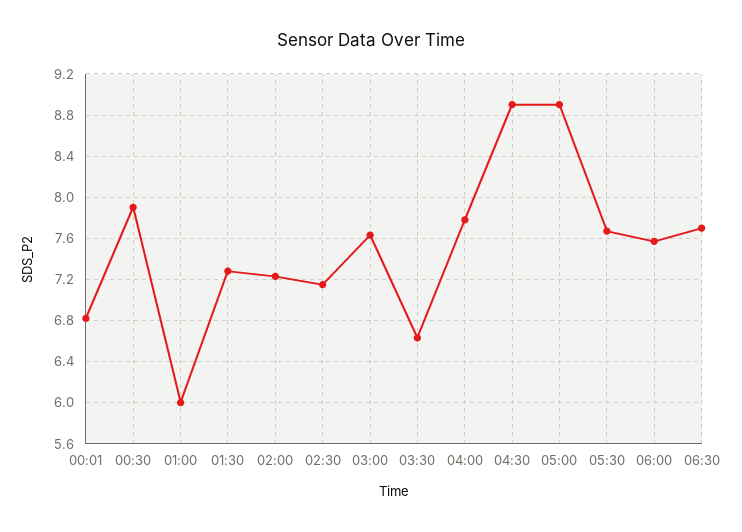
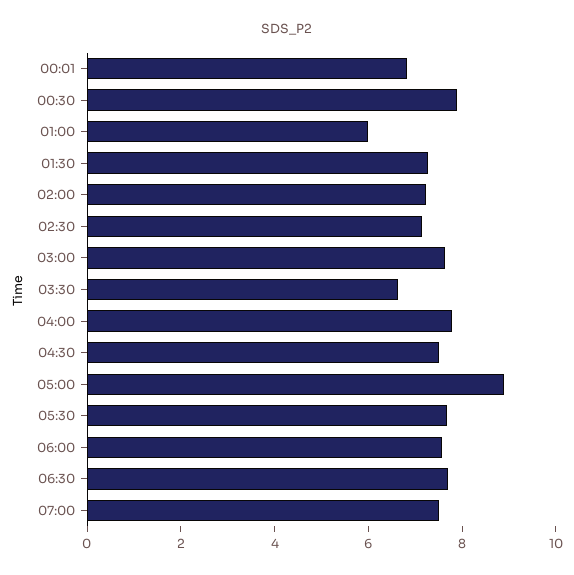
04:30: 8.9 -> 7.5
07:00: none -> 7.5

